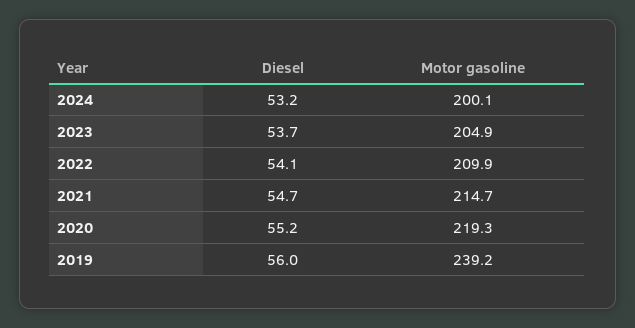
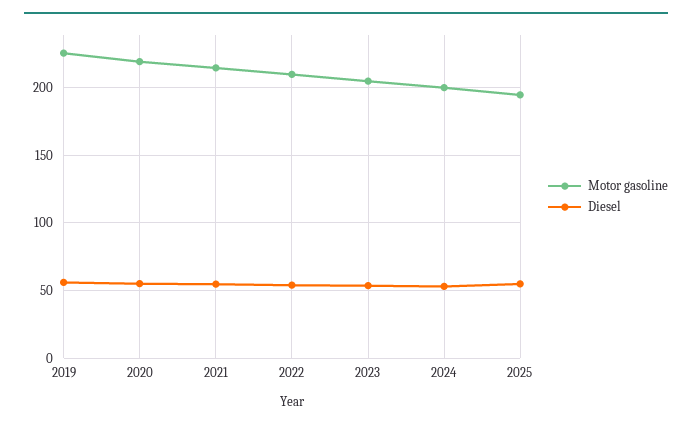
Motor gasoline, 2019: 239.2 -> 225
Motor gasoline, 2025: none -> 195
Diesel, 2025: none -> 55

